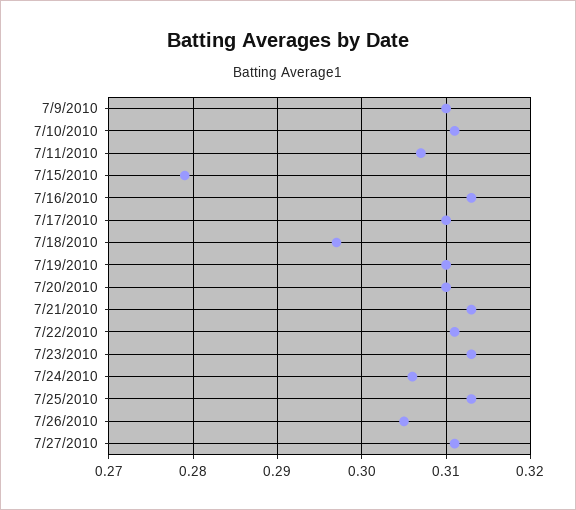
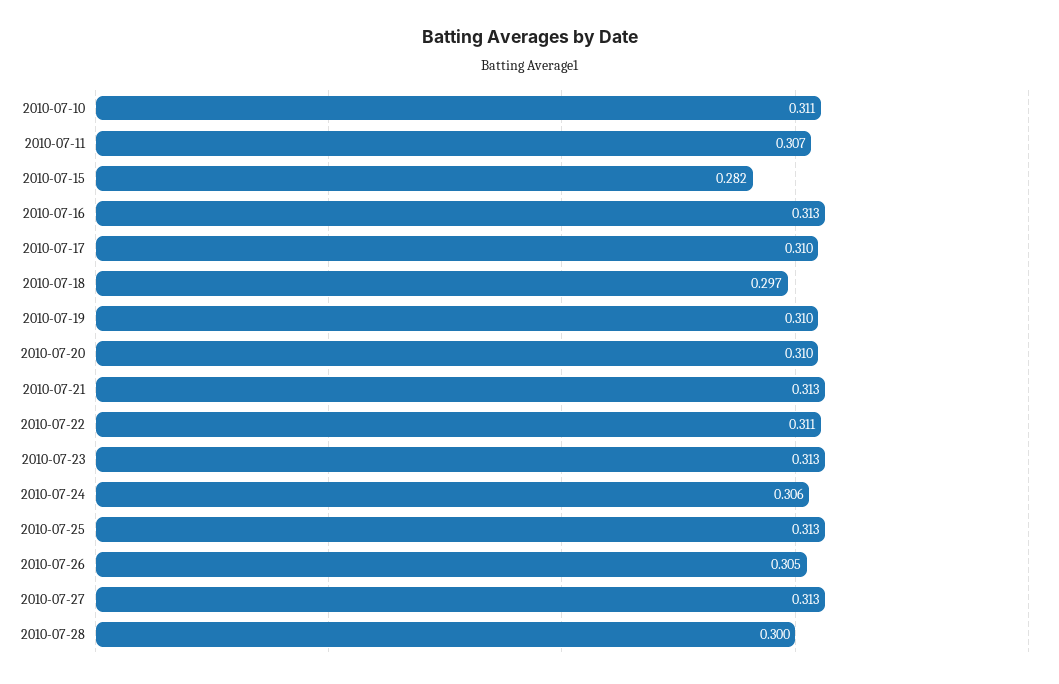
7/9/2010: 0.31 -> none
7/15/2010: 0.279 -> 0.282
7/27/2010: 0.311 -> 0.313
2010-07-28: none -> 0.3

